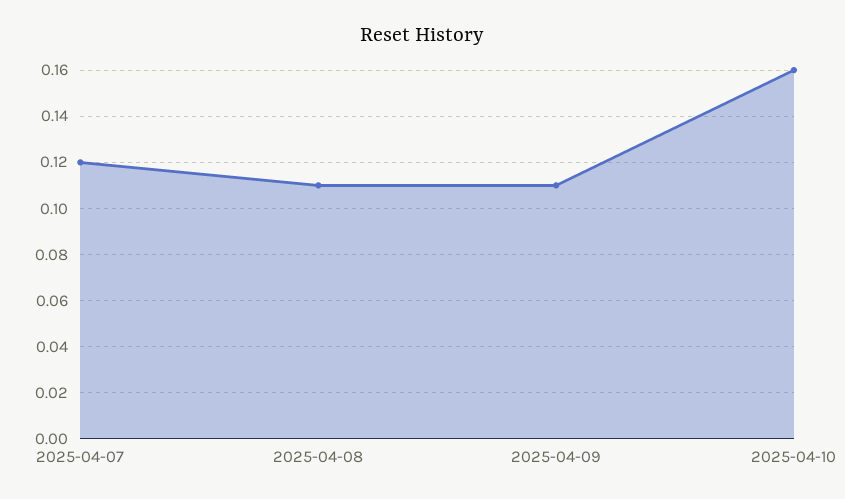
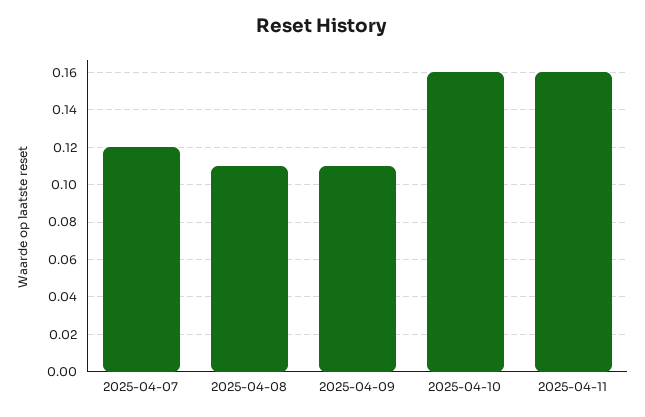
2025-04-11: none -> 0.16

